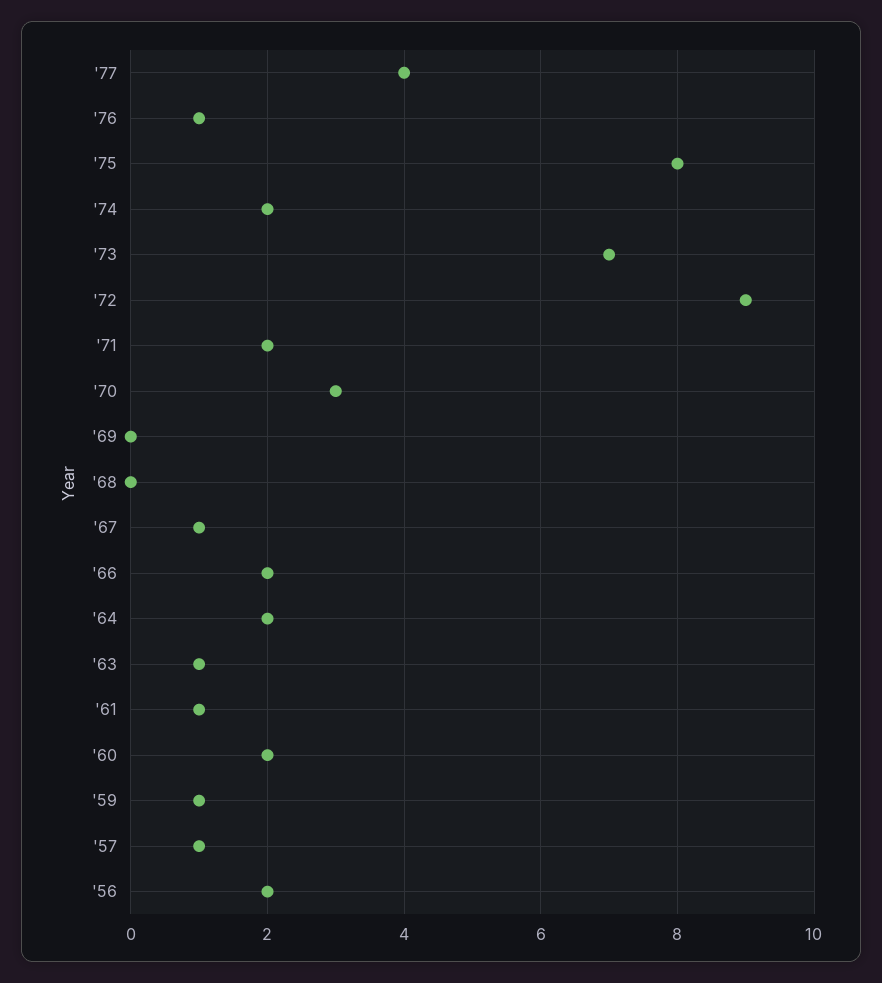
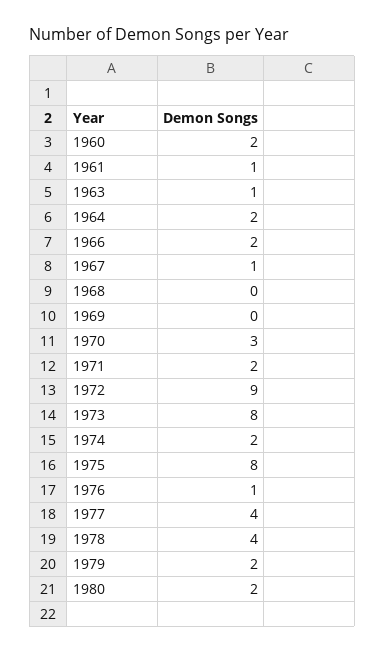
'73: 7 -> 8
'59: 1 -> none
'57: 1 -> none
'56: 2 -> none
1978: none -> 4
1979: none -> 2
1980: none -> 2

